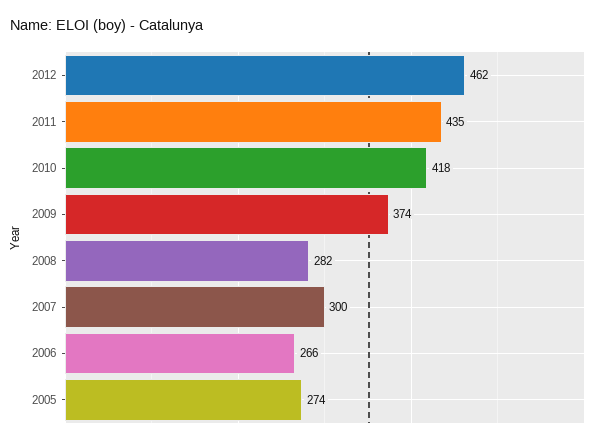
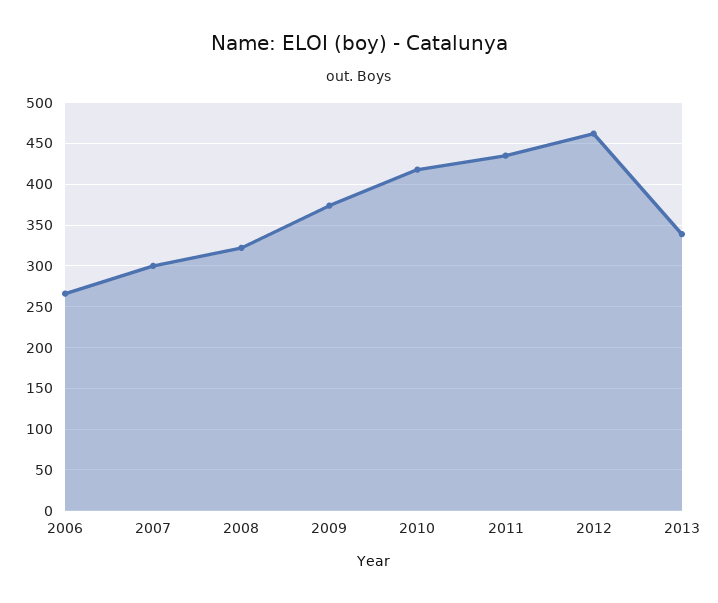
2008: 282 -> 320
2005: 274 -> none
2013: none -> 340

